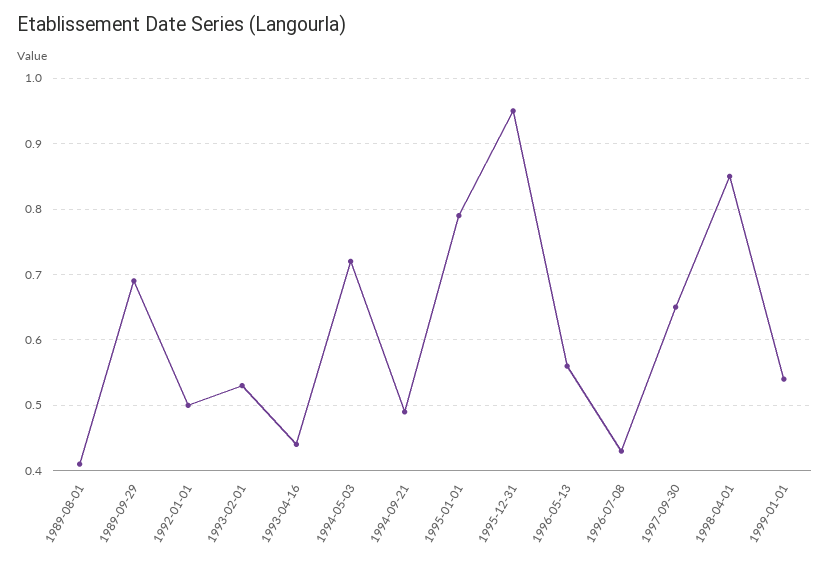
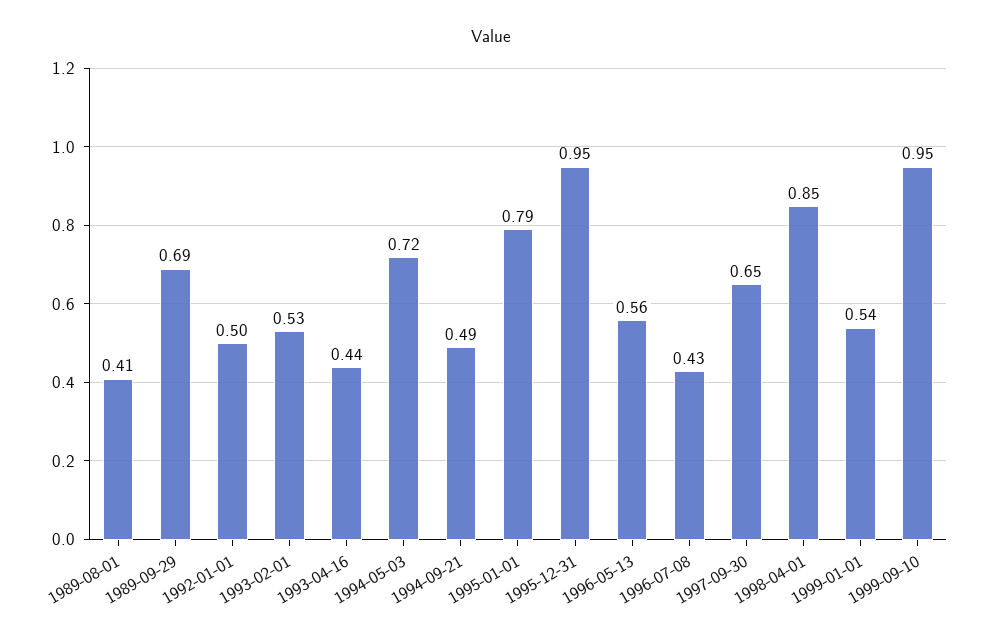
1999-09-10: none -> 0.95

